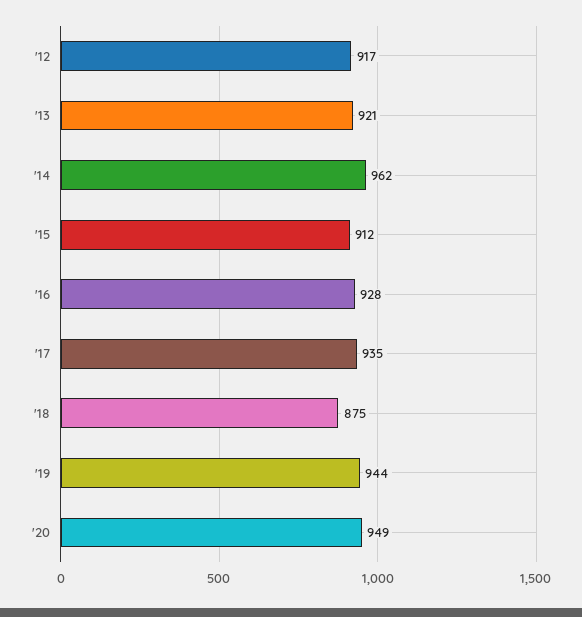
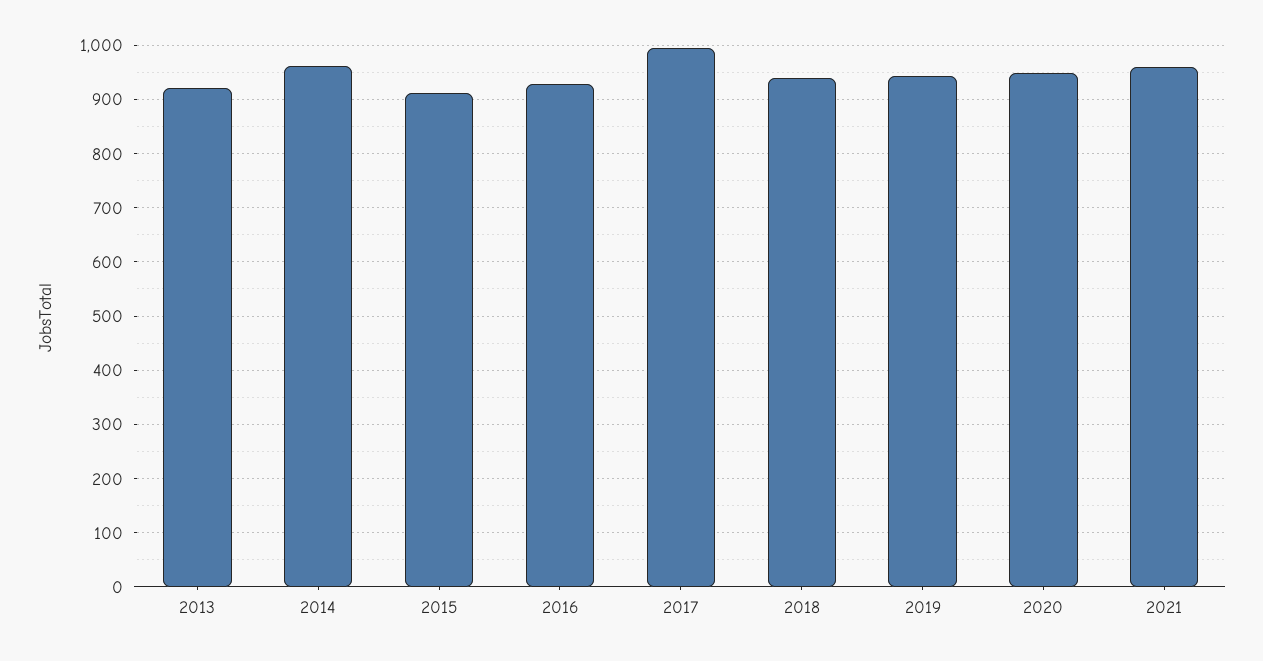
'12: 917 -> none
'17: 935 -> 1000
'18: 875 -> 940
2021: none -> 960

